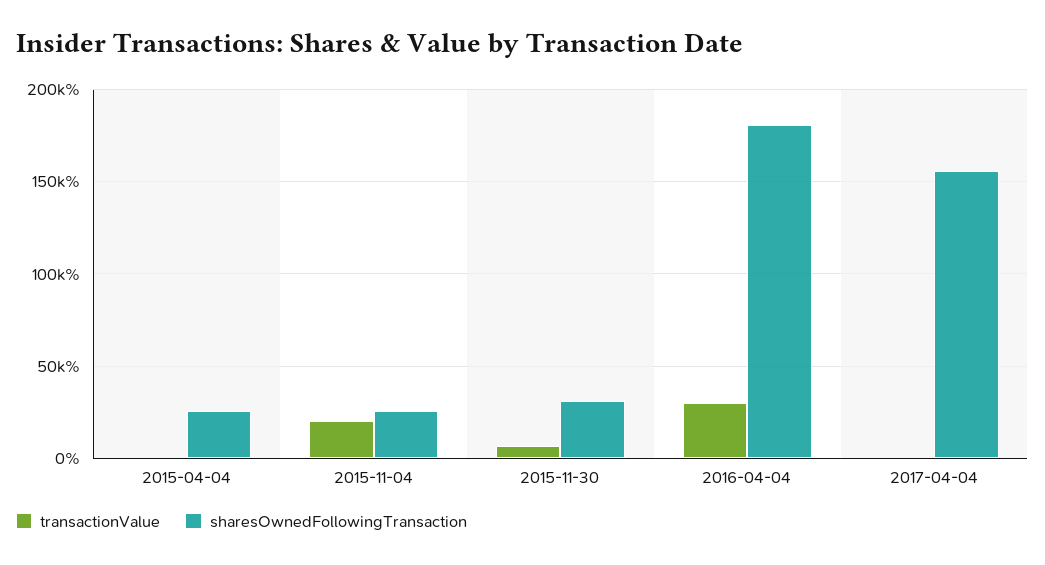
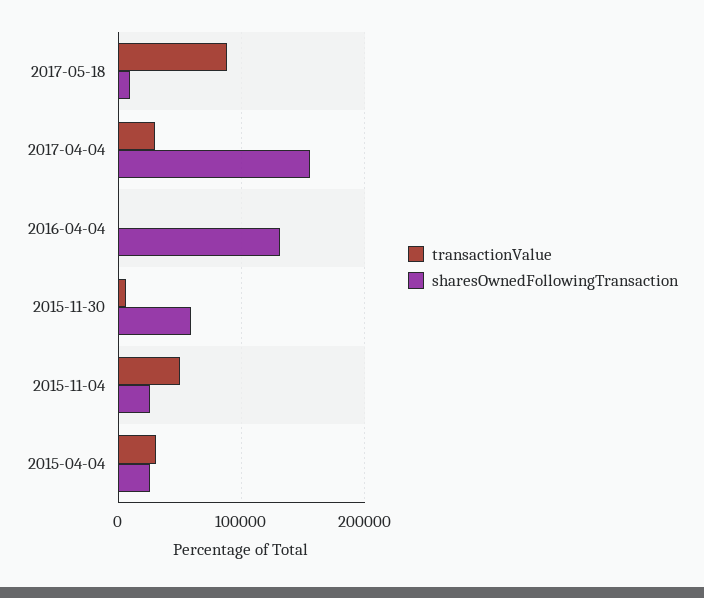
transactionValue, 2015-04-04: 0 -> 30000
transactionValue, 2015-11-04: 20000 -> 50000
sharesOwnedFollowingTransaction, 2015-11-30: 30000 -> 60000
transactionValue, 2016-04-04: 30000 -> 0
sharesOwnedFollowingTransaction, 2016-04-04: 180000 -> 130000
transactionValue, 2017-04-04: 0 -> 30000
transactionValue, 2017-05-18: none -> 90000
sharesOwnedFollowingTransaction, 2017-05-18: none -> 10000

